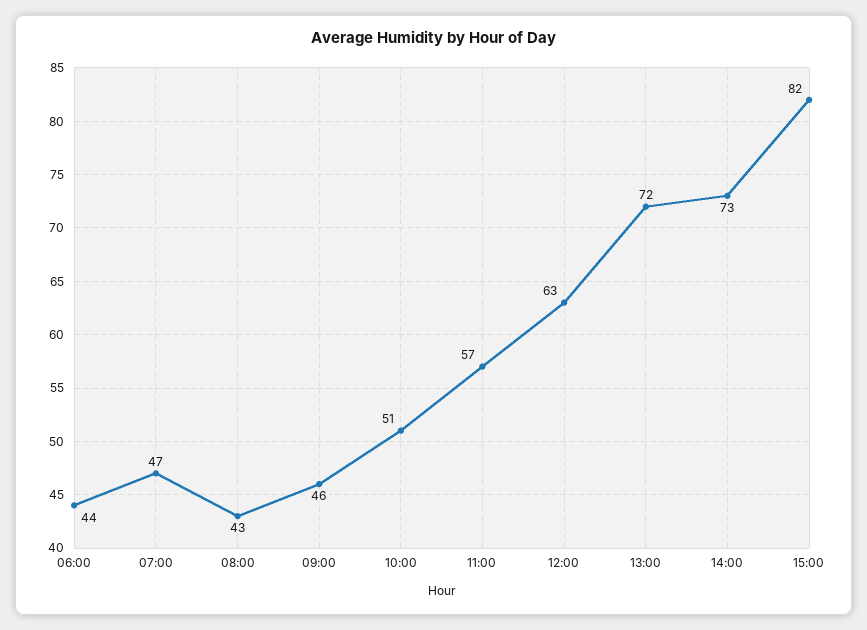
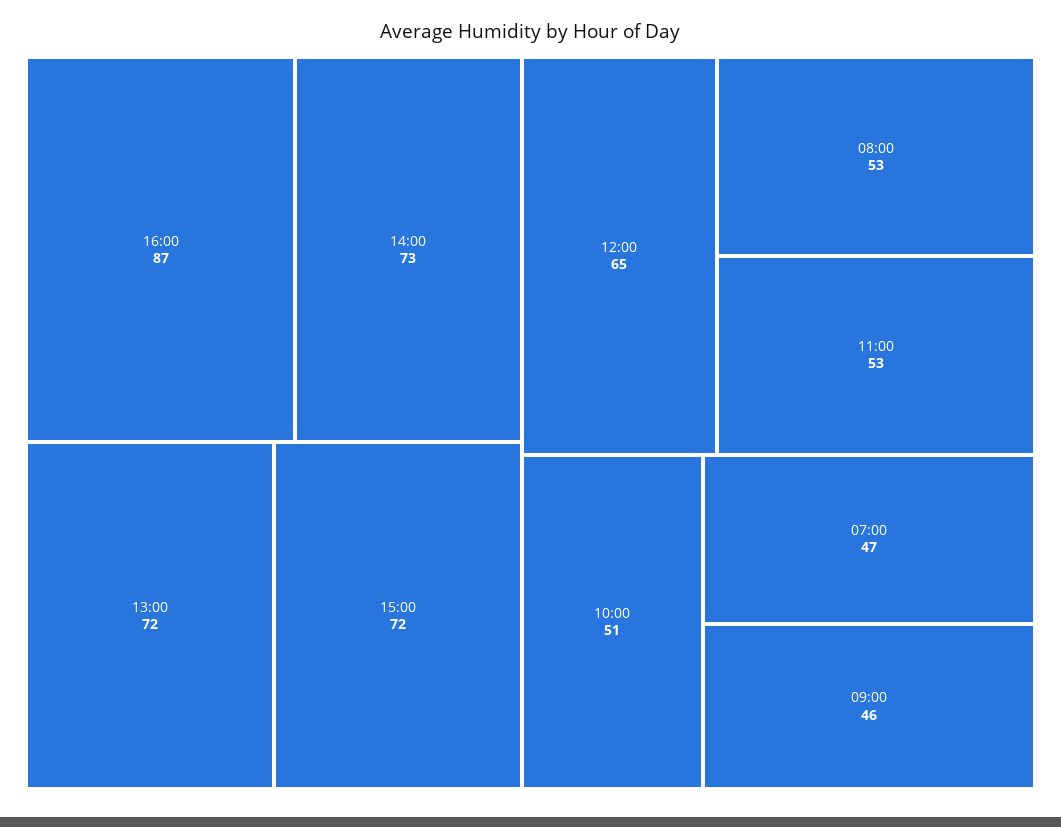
06:00: 44 -> none
08:00: 43 -> 53
11:00: 57 -> 53
12:00: 63 -> 65
15:00: 82 -> 72
16:00: none -> 87

